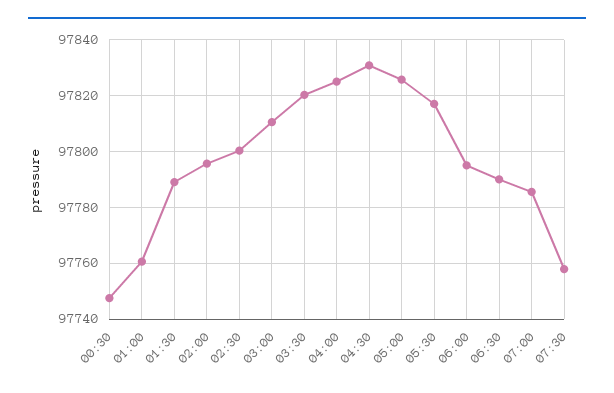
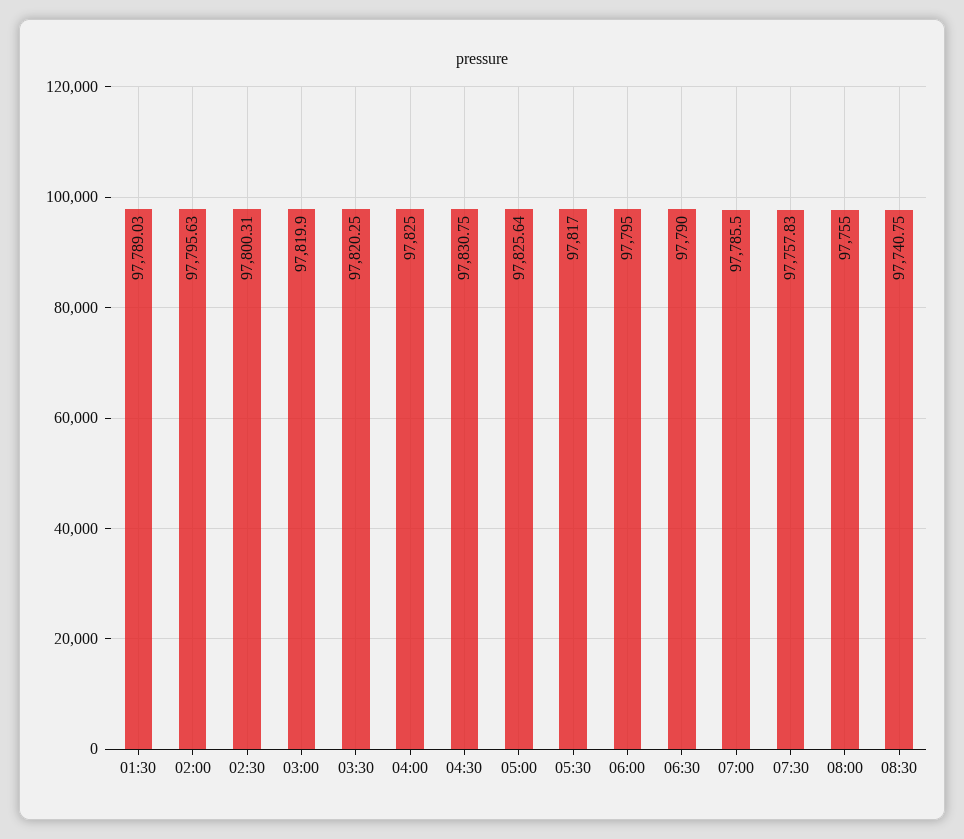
00:30: 97747.5 -> none
01:00: 97760 -> none
03:00: 97810 -> 97819.9
08:00: none -> 97755
08:30: none -> 97740.75

